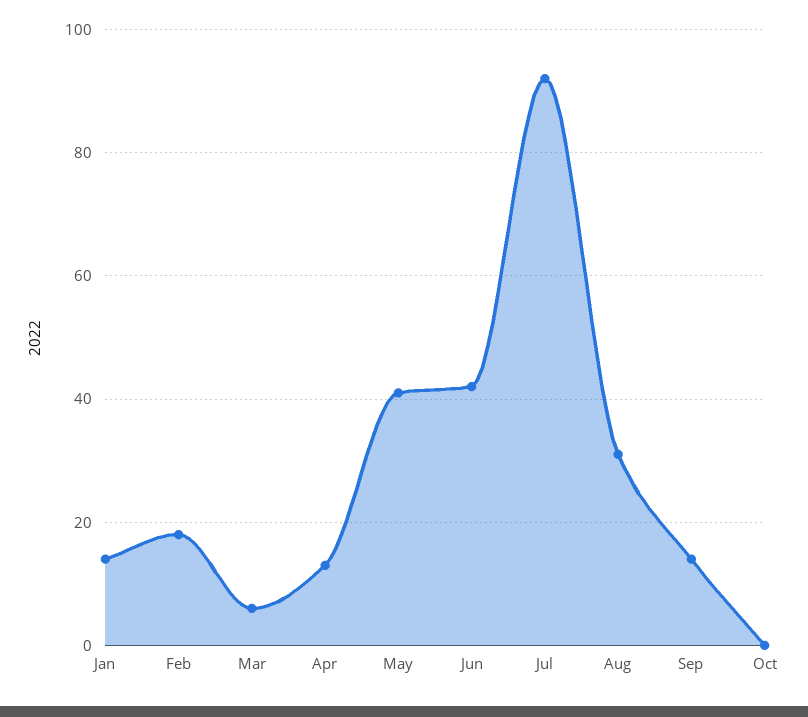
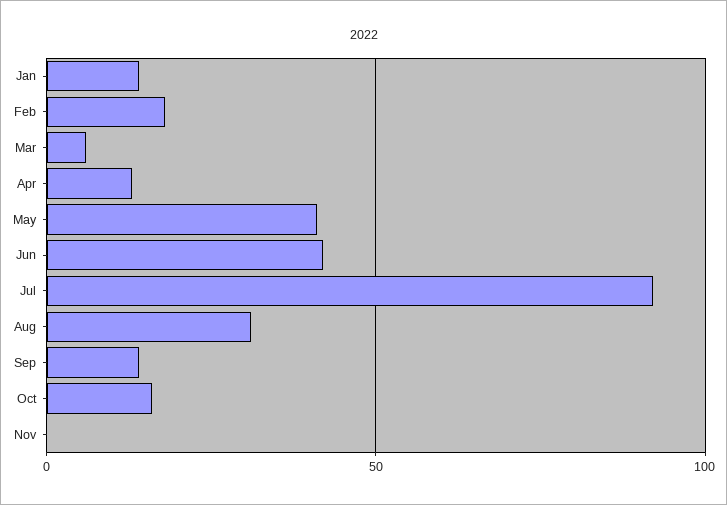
Oct: 0 -> 15
Nov: none -> 0

